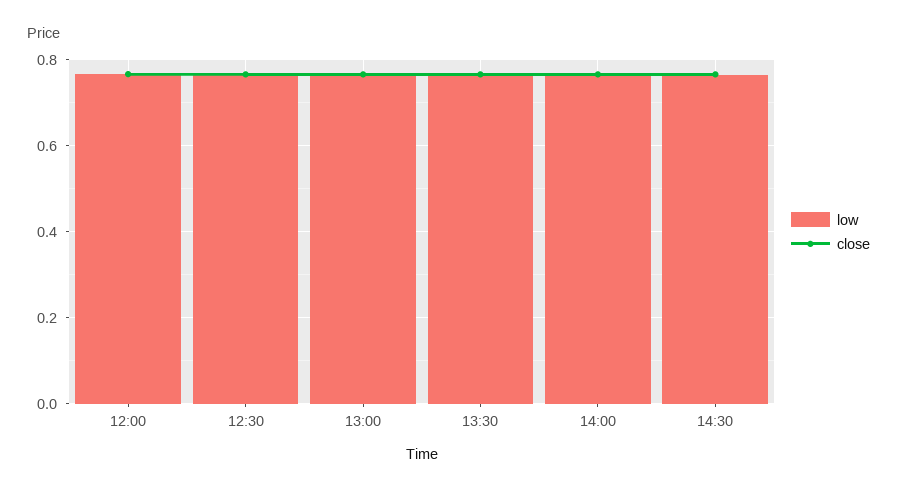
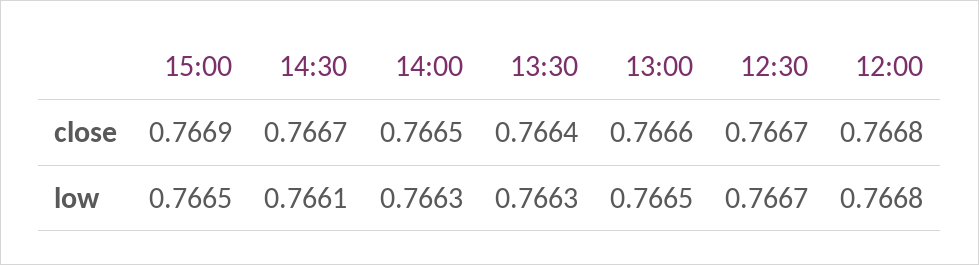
close, 15:00: none -> 0.7669
low, 15:00: none -> 0.7665

